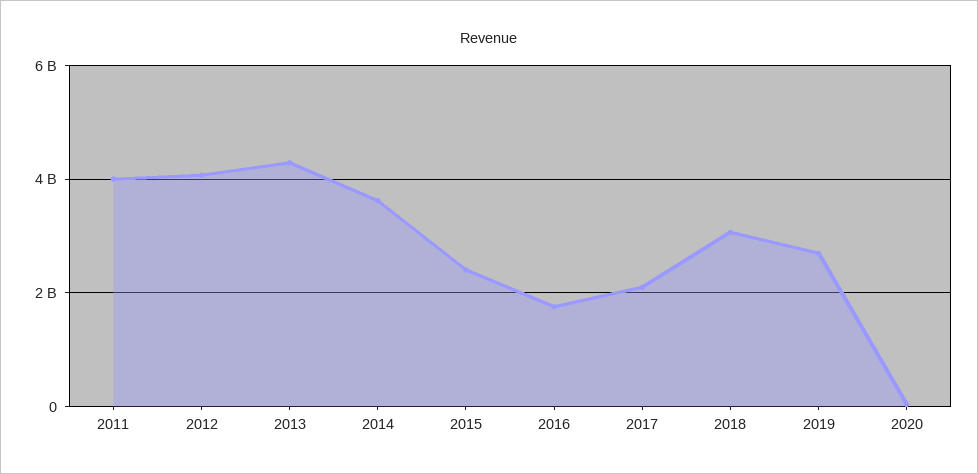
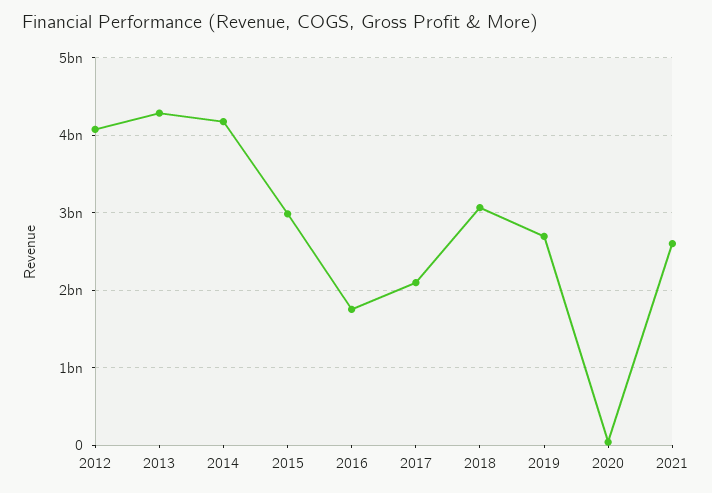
2011: 4000000000 -> none
2014: 3600000000 -> 4200000000
2015: 2400000000 -> 3000000000
2021: none -> 2600000000

